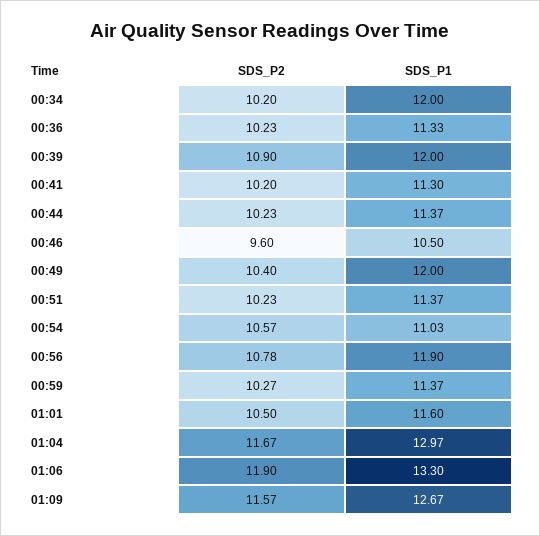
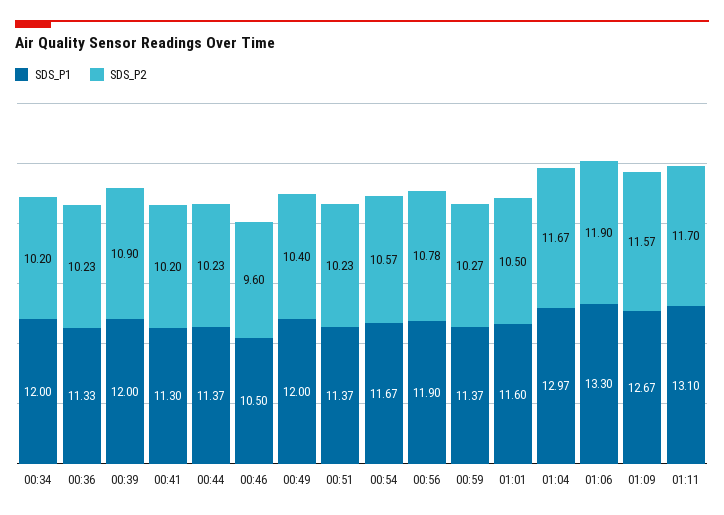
SDS_P1, 00:54: 11.03 -> 11.67
SDS_P1, 01:11: none -> 13.1
SDS_P2, 01:11: none -> 11.7

